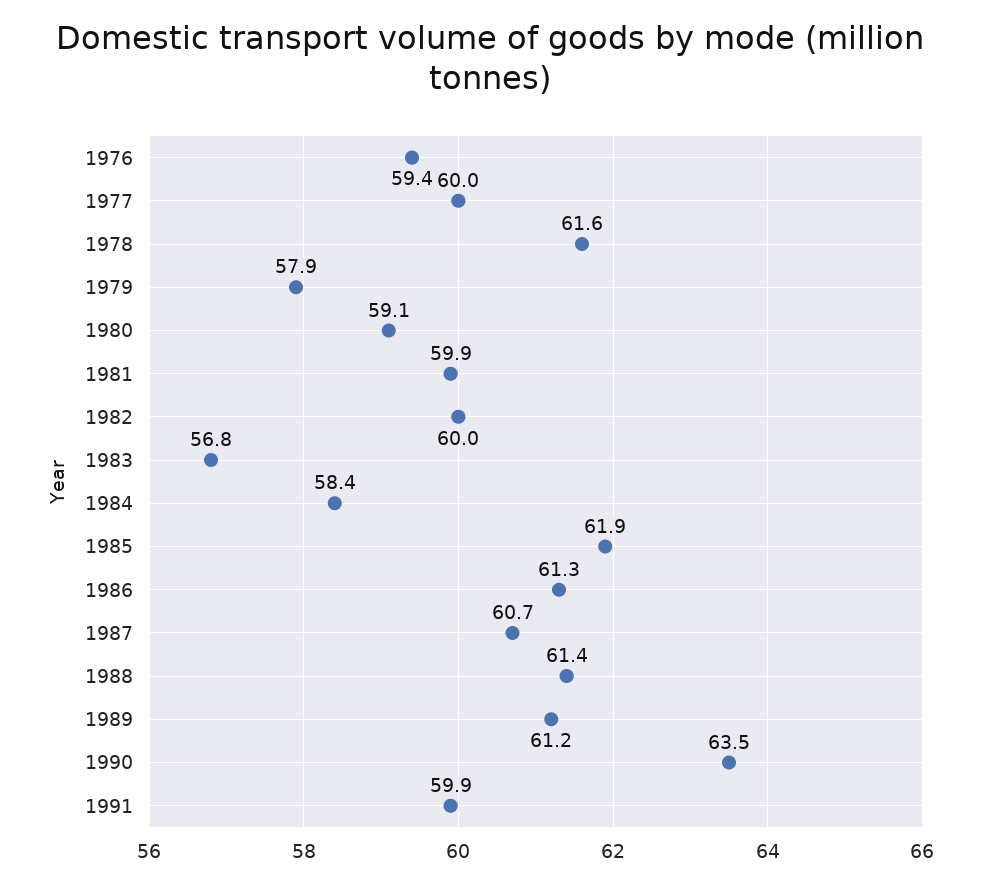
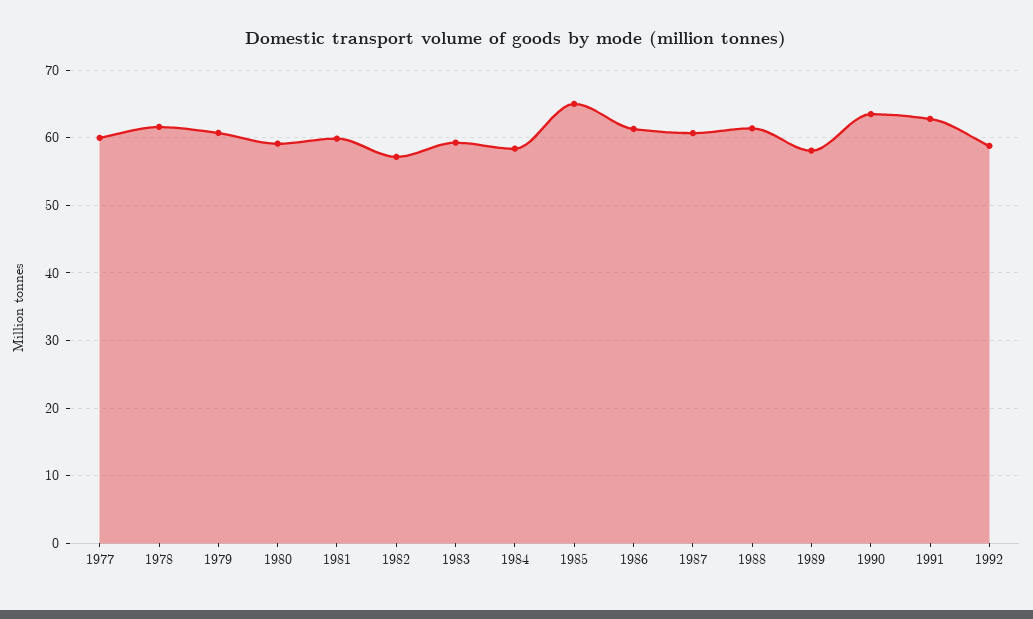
1976: 59.4 -> none
1979: 57.9 -> 61
1982: 60 -> 57
1983: 56.8 -> 59
1985: 61.9 -> 65
1989: 61.2 -> 58
1991: 59.9 -> 63
1992: none -> 59

